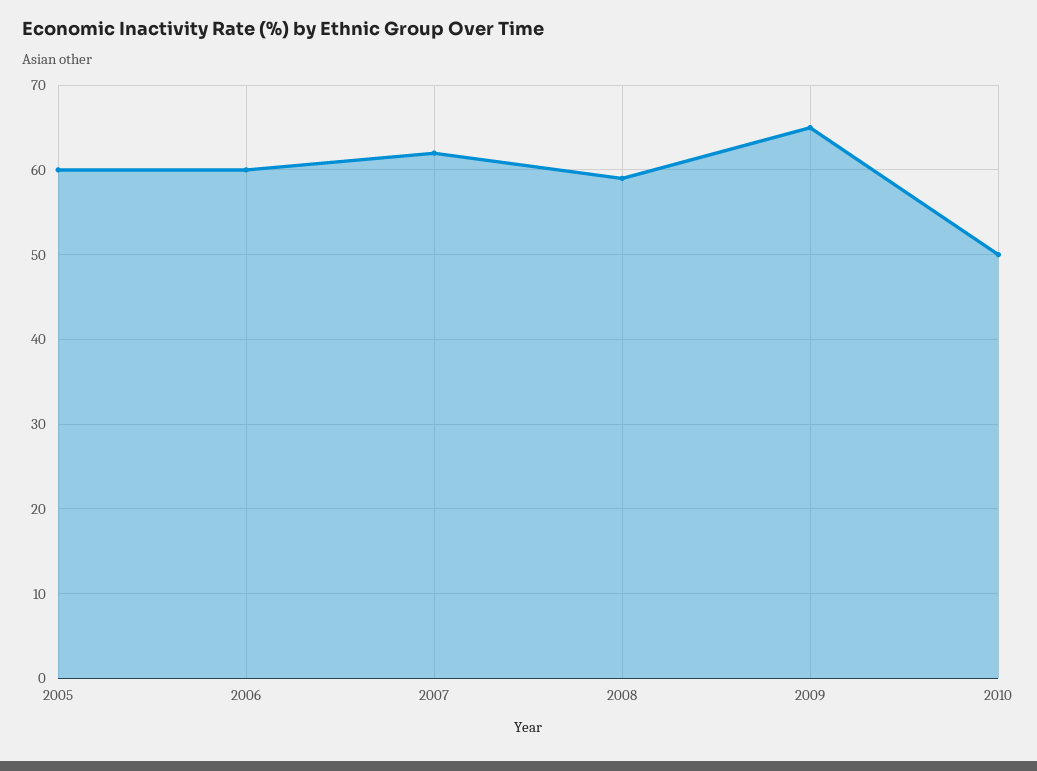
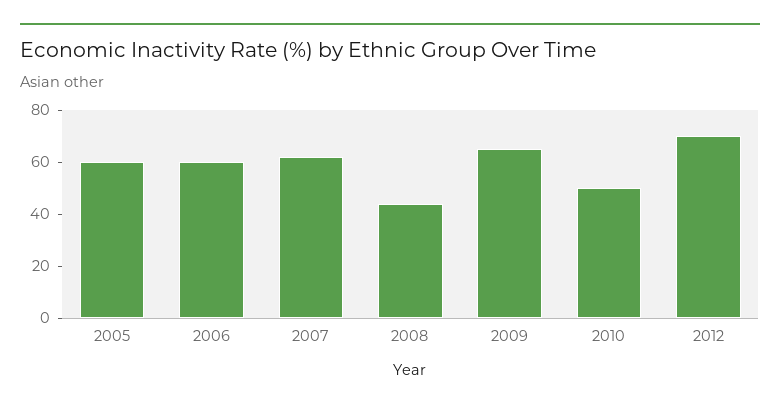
2008: 59 -> 45
2012: none -> 70

